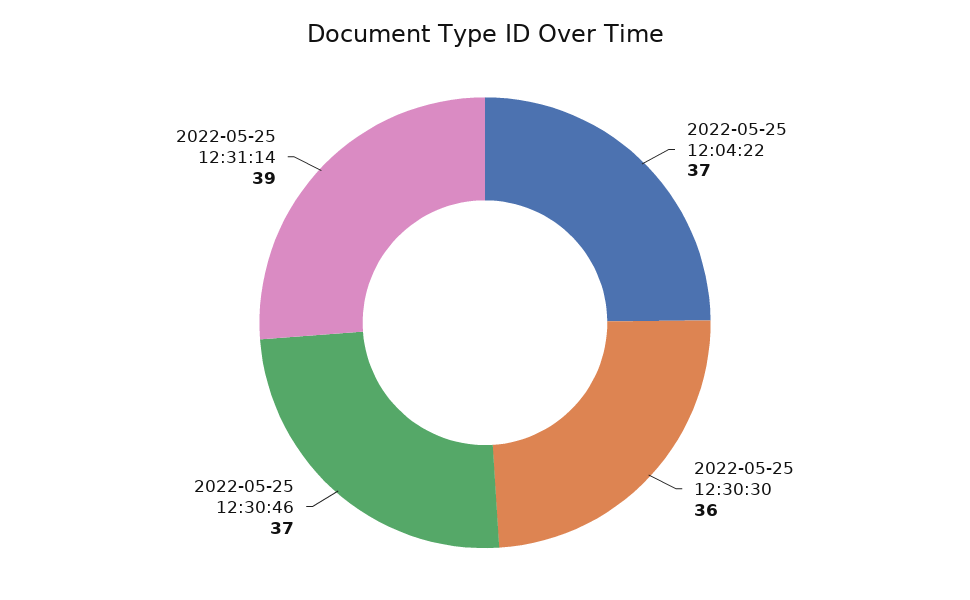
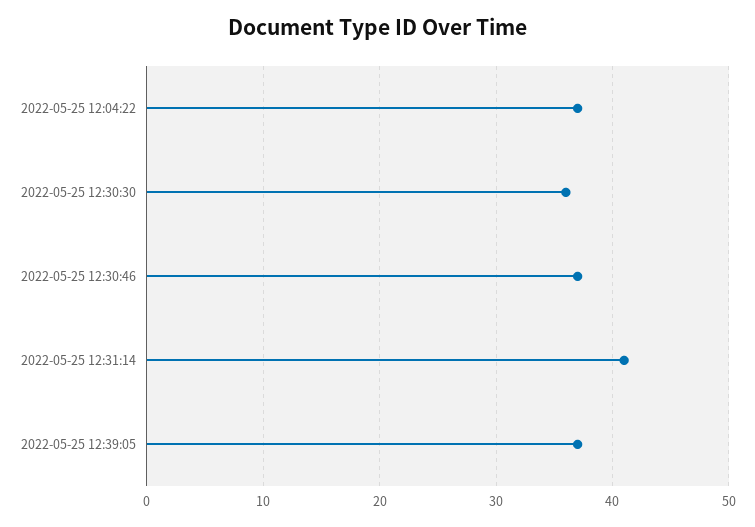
2022-05-25 12:31:14: 39 -> 41
2022-05-25 12:39:05: none -> 37

